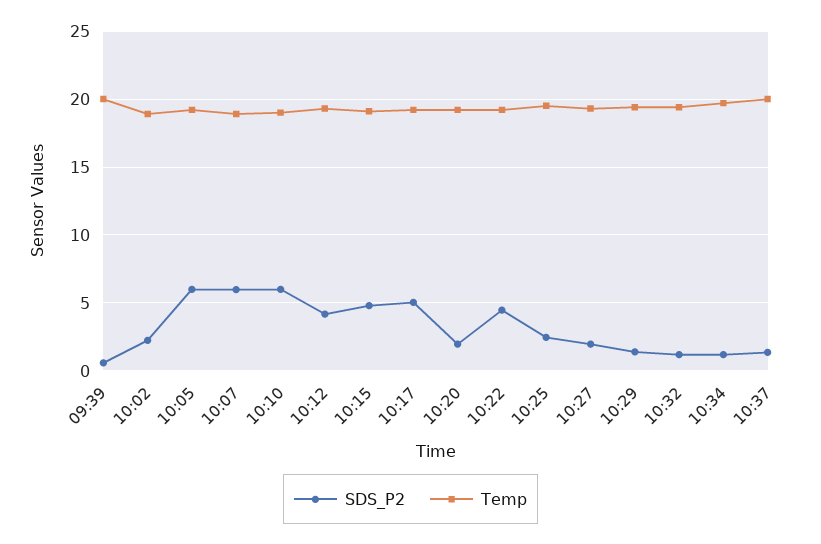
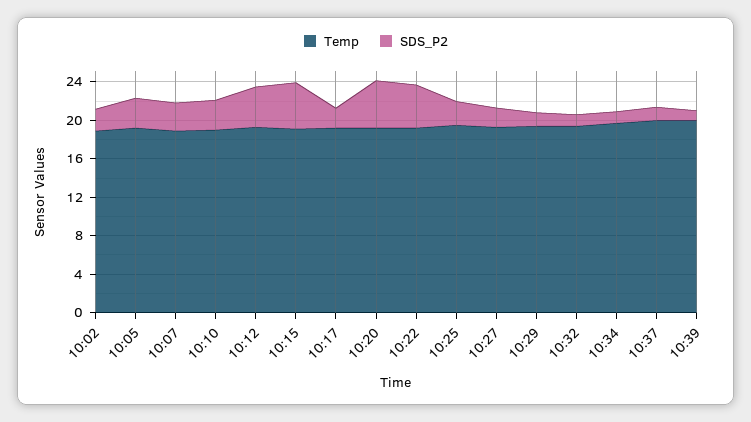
SDS_P2, 09:39: 0.5 -> none
Temp, 09:39: 20 -> none
SDS_P2, 10:05: 6 -> 3
SDS_P2, 10:07: 6 -> 3
SDS_P2, 10:10: 6 -> 3
SDS_P2, 10:17: 5 -> 2
SDS_P2, 10:20: 2 -> 5
Temp, 10:39: none -> 20
SDS_P2, 10:39: none -> 1

